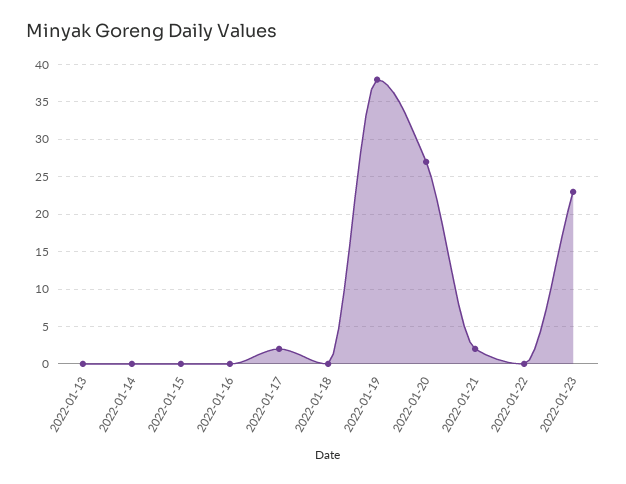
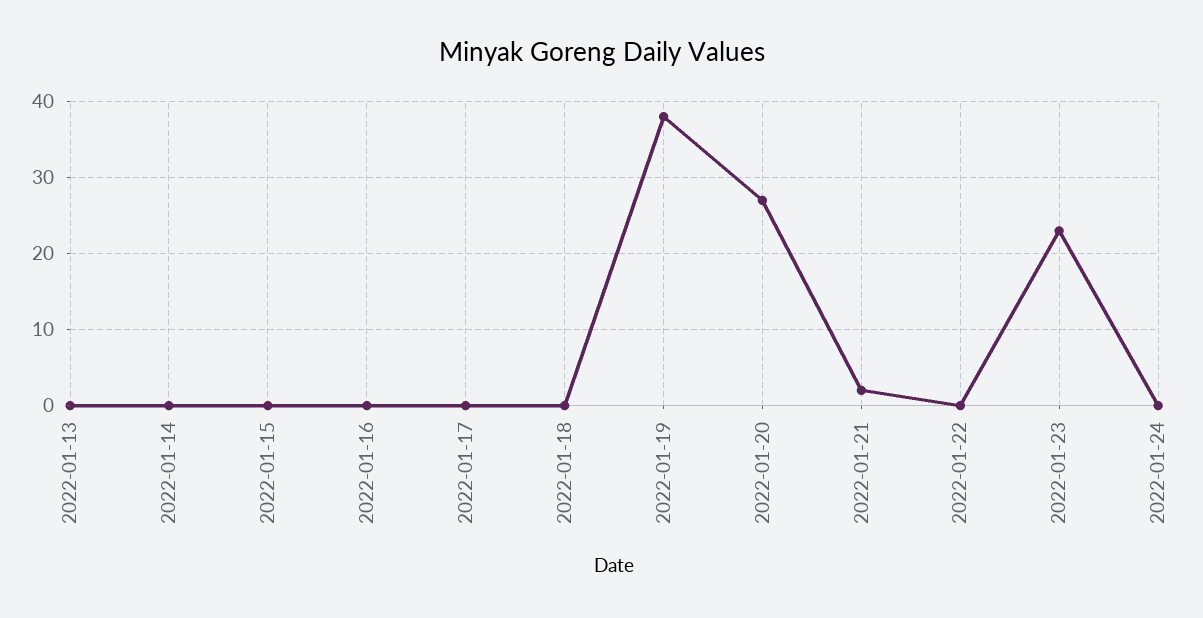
2022-01-17: 2 -> 0
2022-01-24: none -> 0

